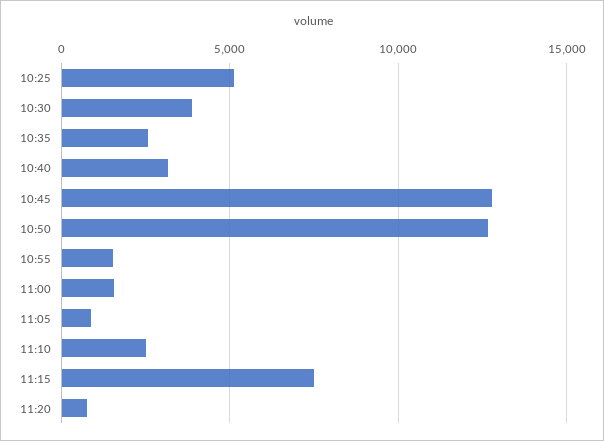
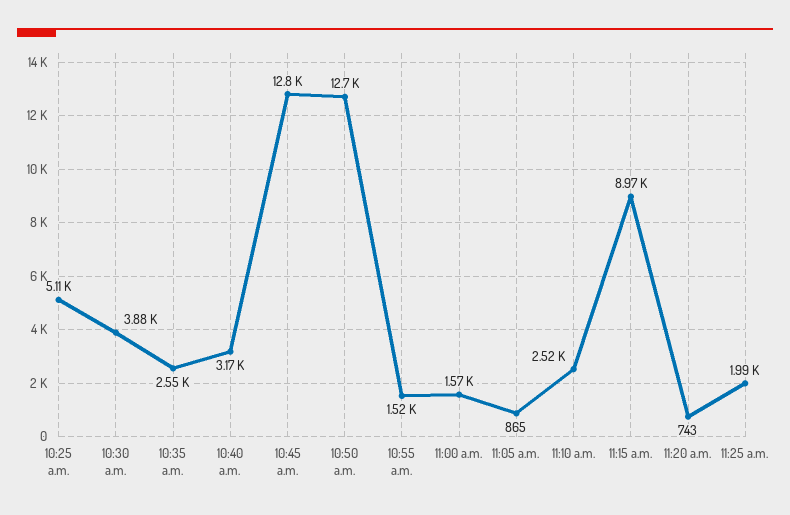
11:15: 7500 -> 8970
11:25 a.m.: none -> 1990

